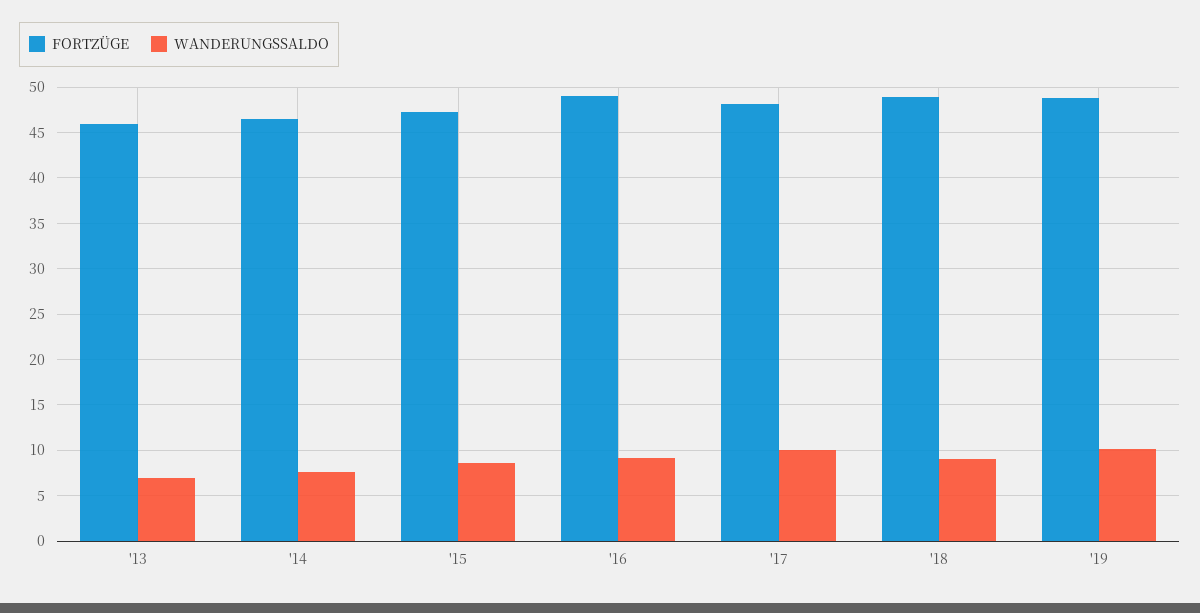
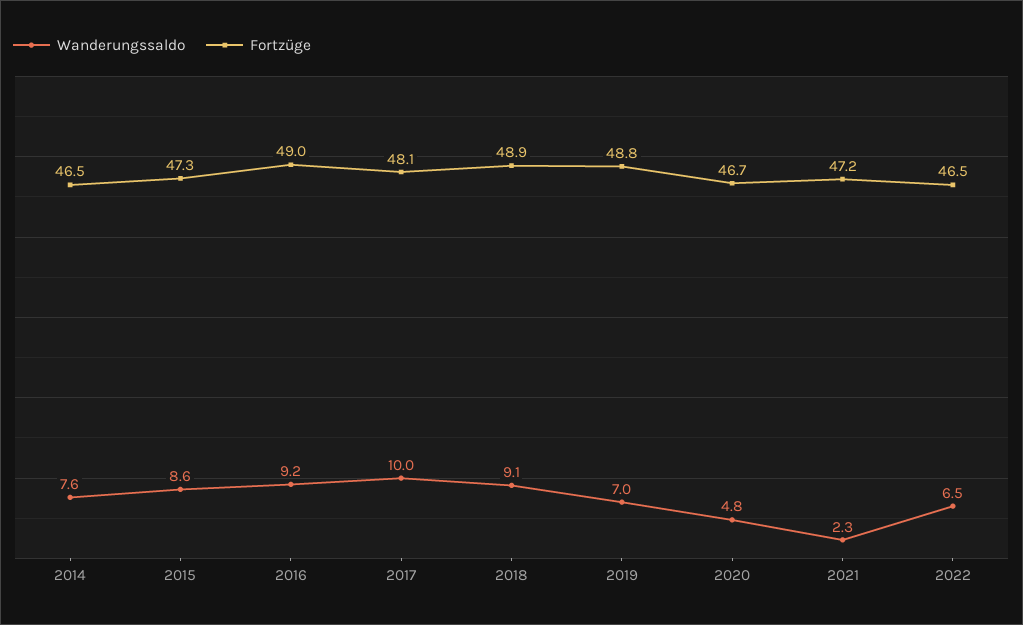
FORTZÜGE, '13: 46 -> none
WANDERUNGSSALDO, '13: 7 -> none
WANDERUNGSSALDO, '19: 10 -> 7
WANDERUNGSSALDO, 2020: none -> 4.8
FORTZÜGE, 2020: none -> 46.7
WANDERUNGSSALDO, 2021: none -> 2.3
FORTZÜGE, 2021: none -> 47.2
WANDERUNGSSALDO, 2022: none -> 6.5
FORTZÜGE, 2022: none -> 46.5

